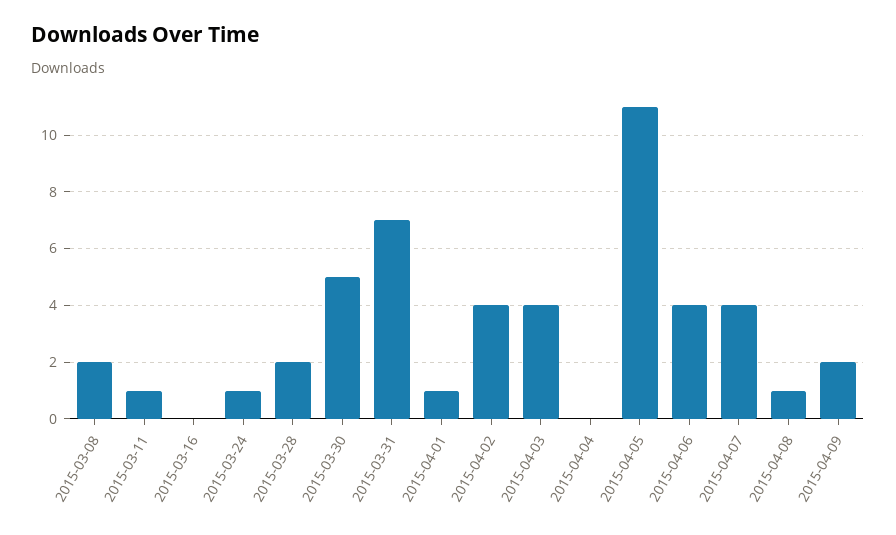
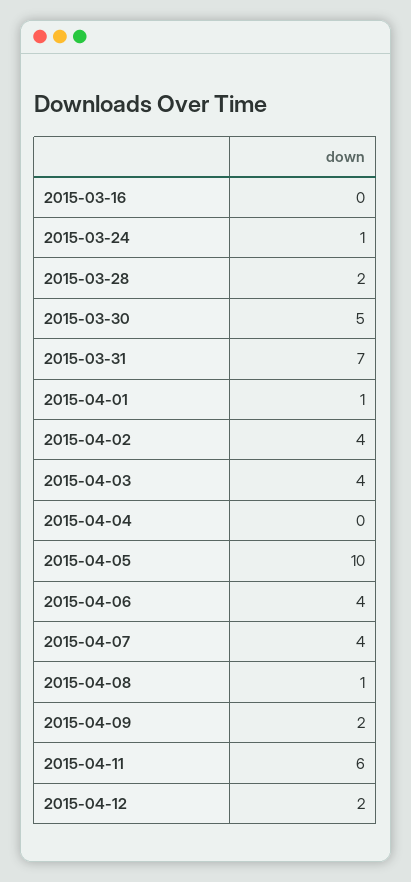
2015-03-08: 2 -> none
2015-03-11: 1 -> none
2015-04-05: 11 -> 10
2015-04-11: none -> 6
2015-04-12: none -> 2

